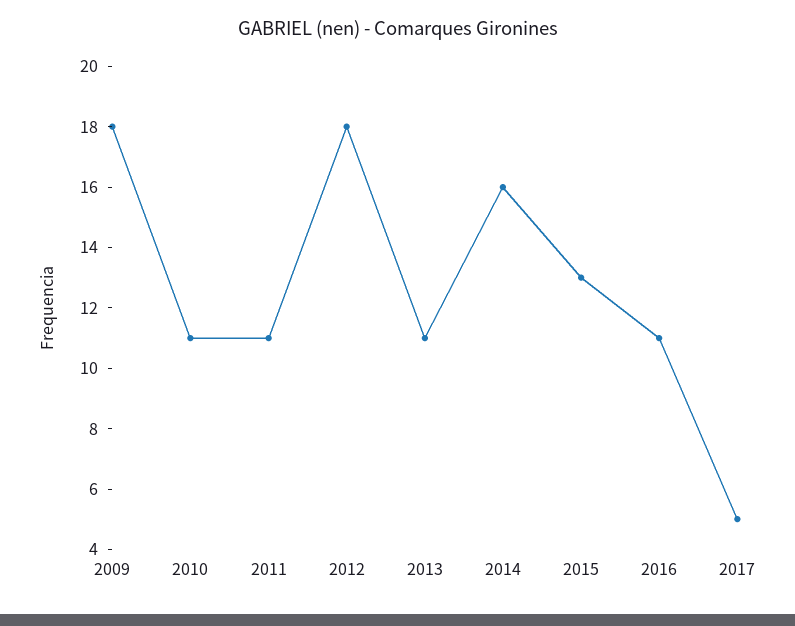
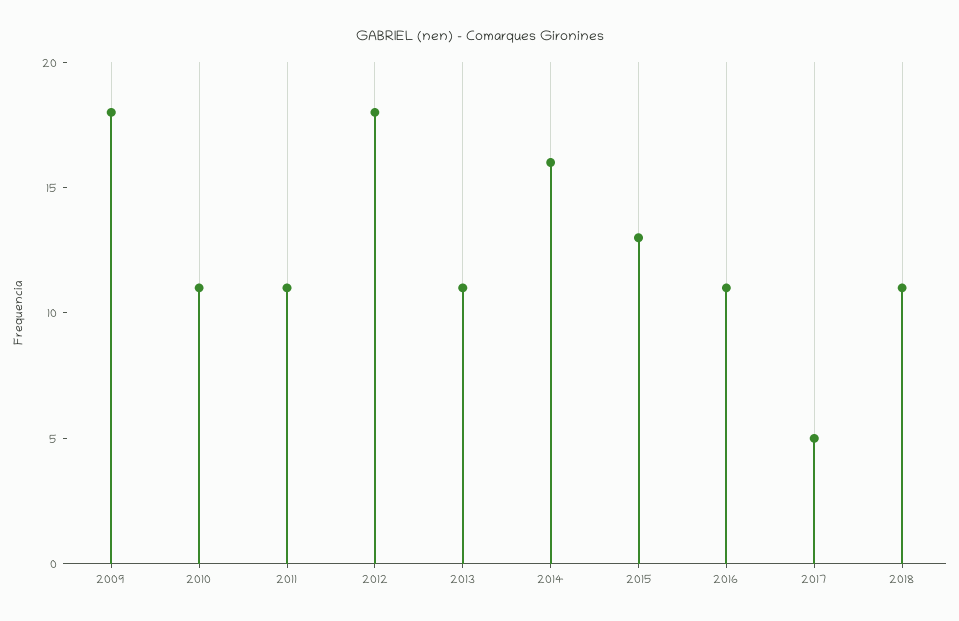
2018: none -> 11

